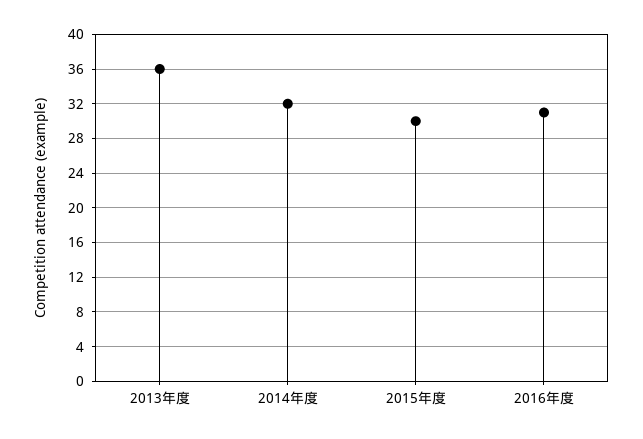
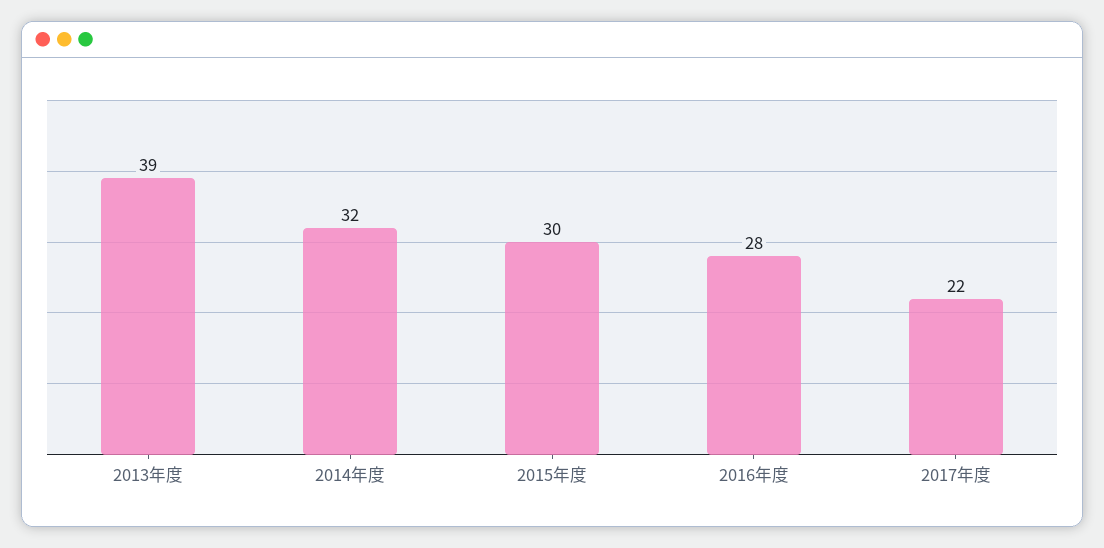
2013年度: 36 -> 39
2016年度: 31 -> 28
2017年度: none -> 22

